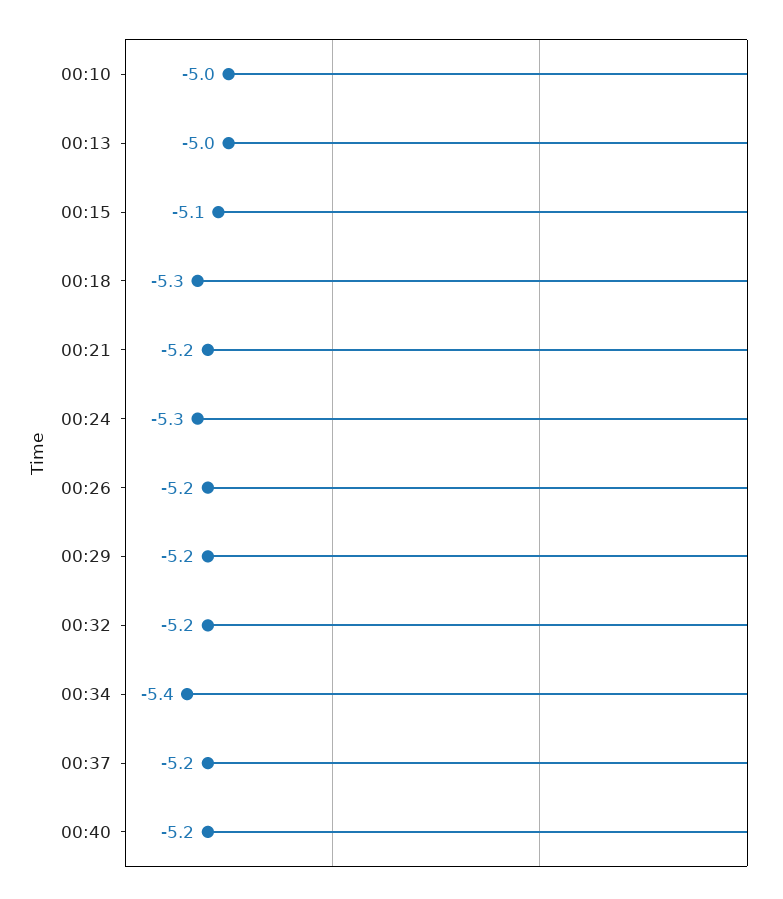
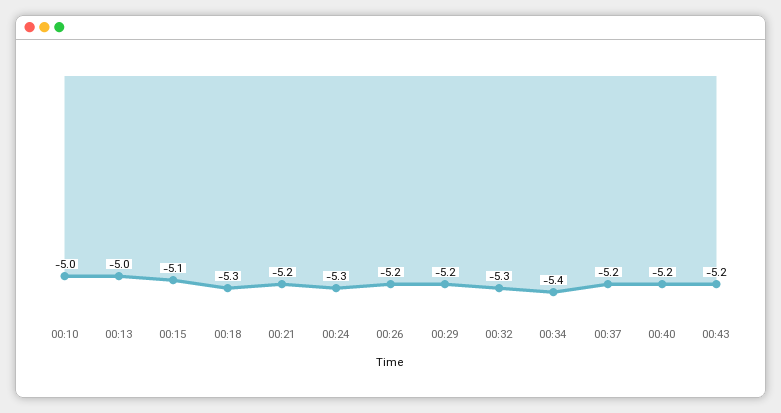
00:32: -5.2 -> -5.3
00:43: none -> -5.2

